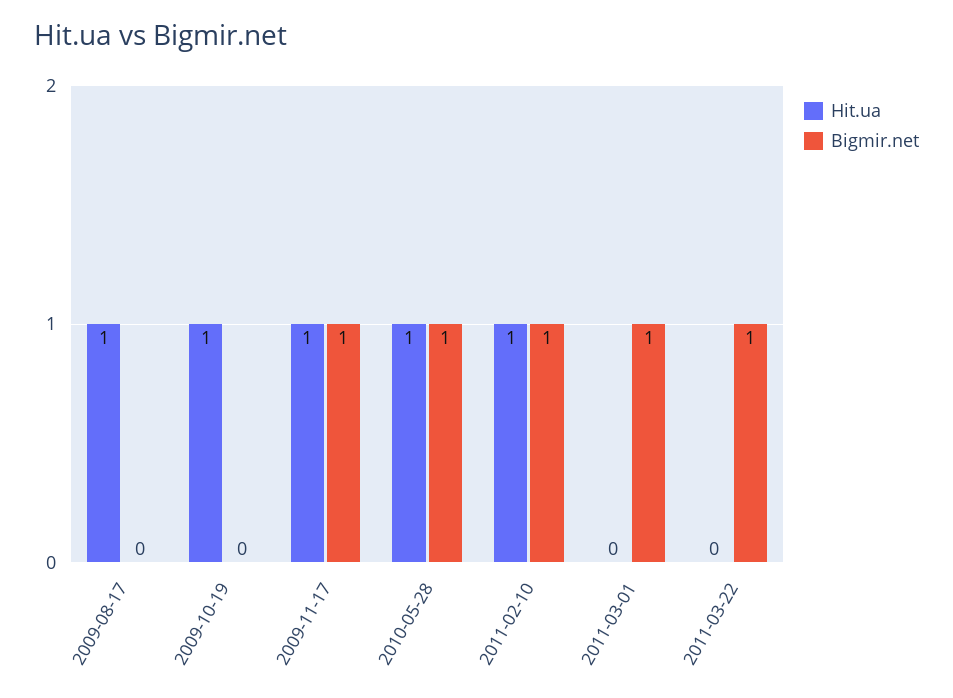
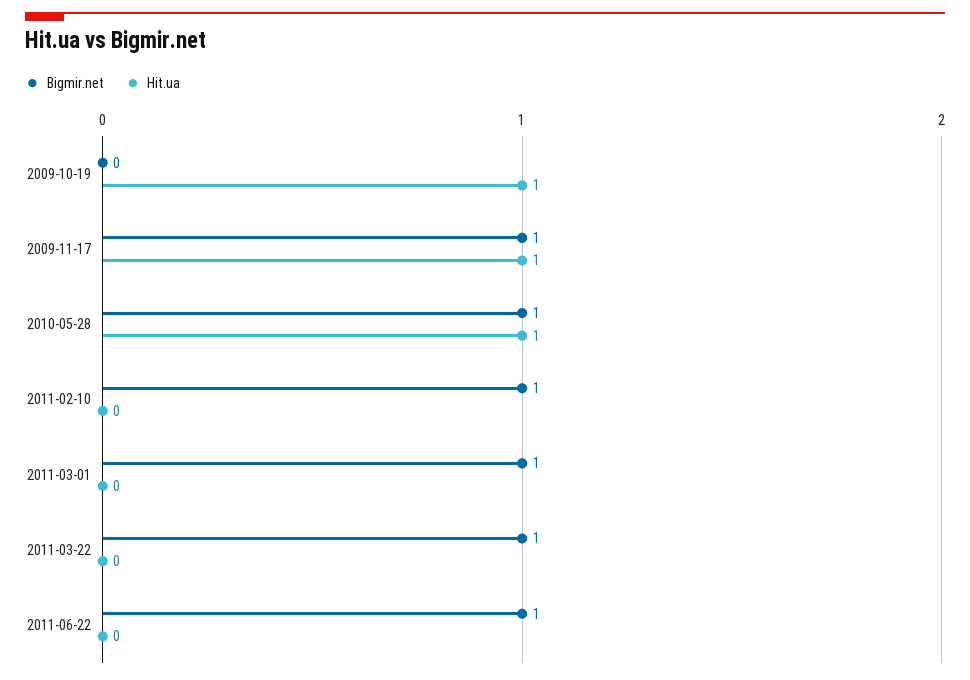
Hit.ua, 2009-08-17: 1 -> none
Bigmir.net, 2009-08-17: 0 -> none
Hit.ua, 2011-02-10: 1 -> 0
Bigmir.net, 2011-06-22: none -> 1
Hit.ua, 2011-06-22: none -> 0

